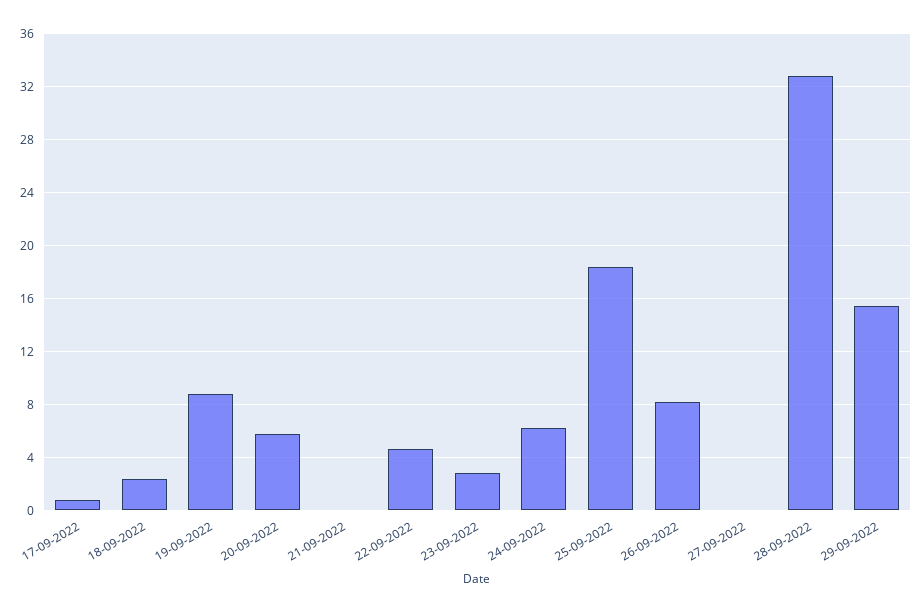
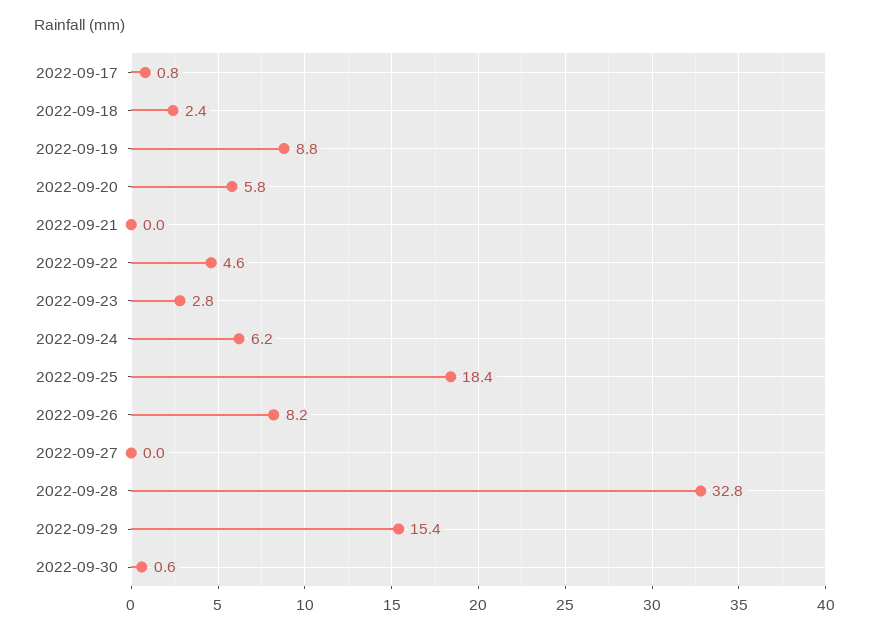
2022-09-30: none -> 0.6

